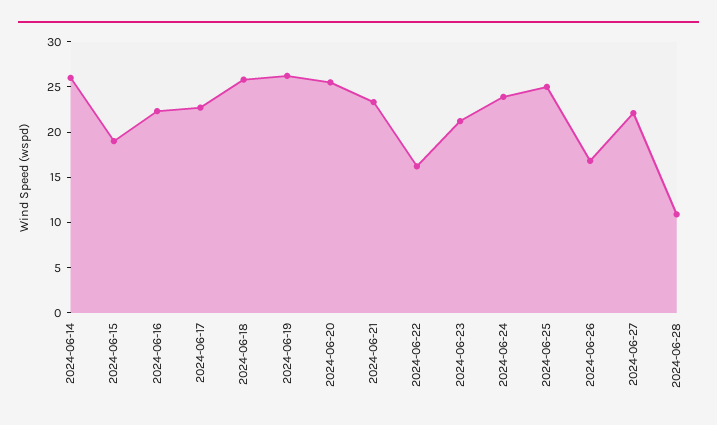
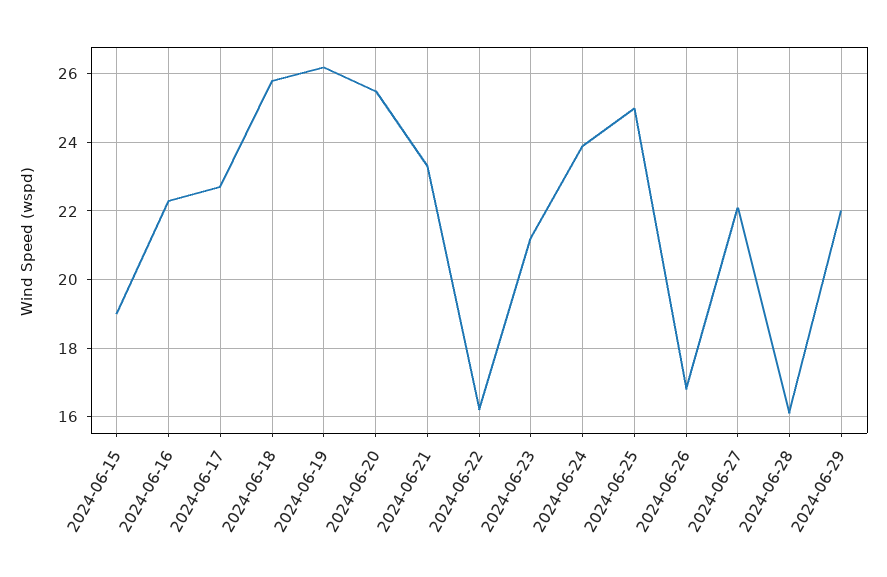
2024-06-14: 26 -> none
2024-06-28: 11 -> 16
2024-06-29: none -> 22

